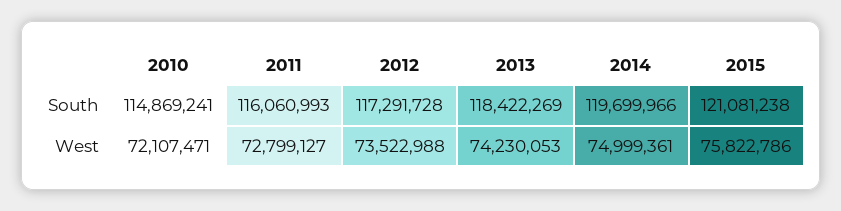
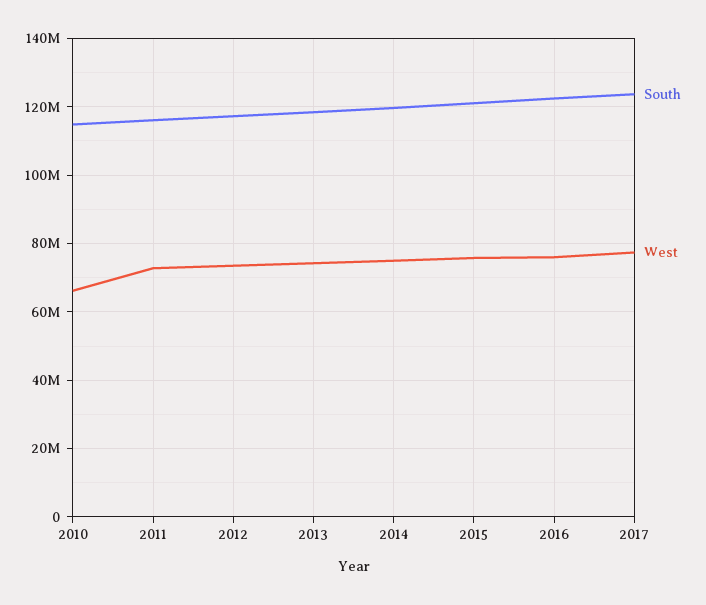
West, 2010: 72107471 -> 66000000
South, 2016: none -> 122000000
West, 2016: none -> 76000000
South, 2017: none -> 124000000
West, 2017: none -> 78000000

